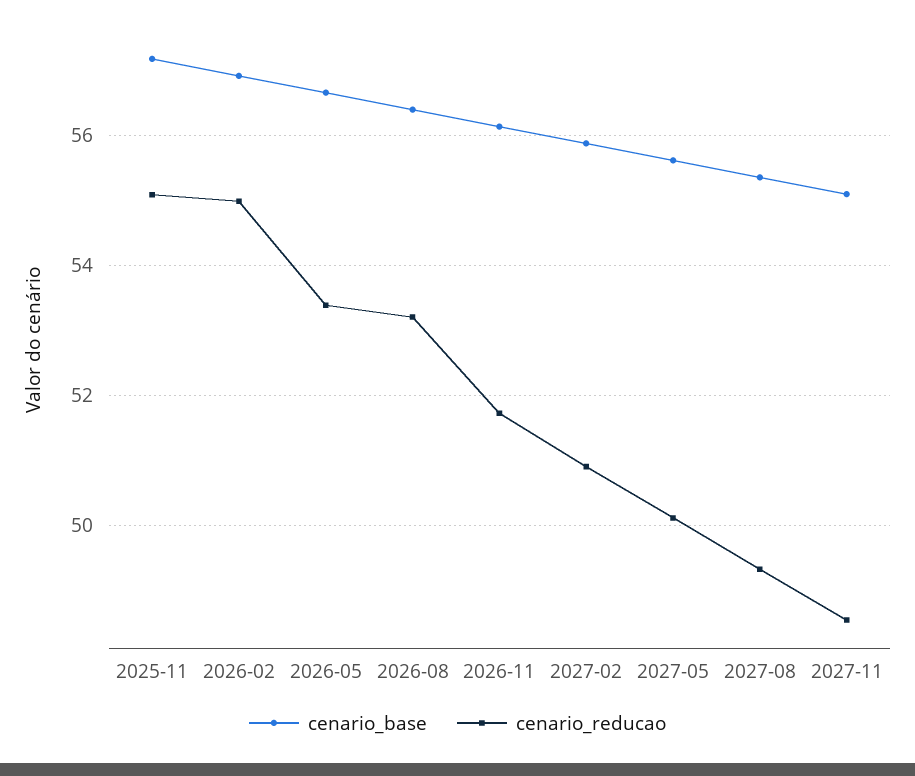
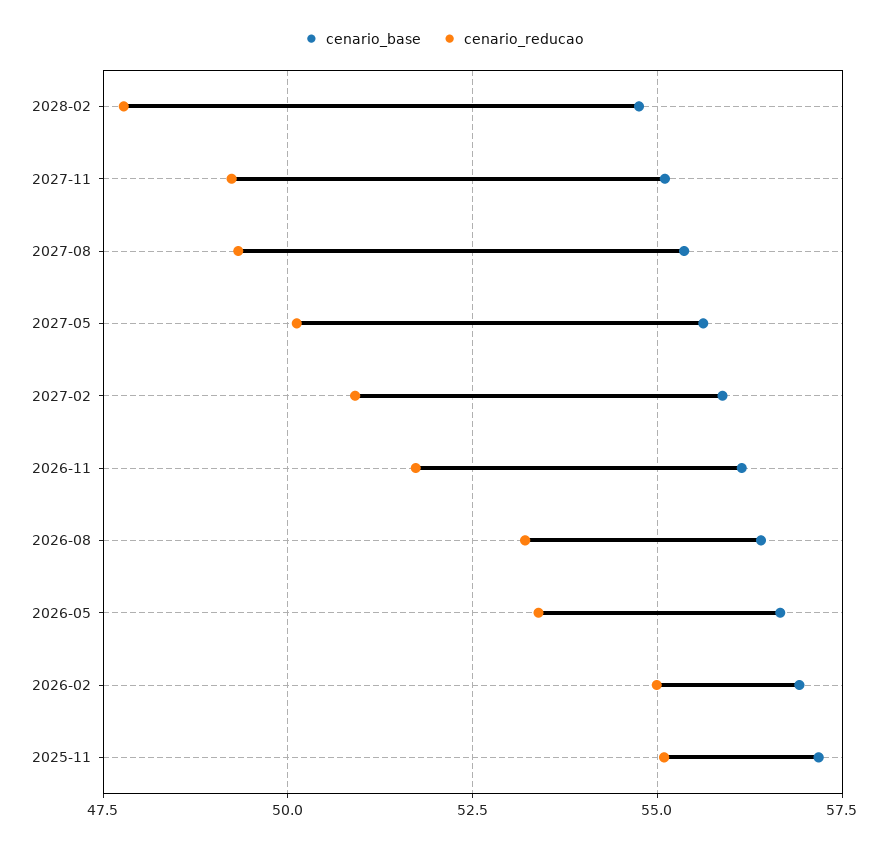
cenario_reducao, 2027-11: 48.6 -> 49.25
cenario_base, 2028-02: none -> 54.75
cenario_reducao, 2028-02: none -> 47.75

